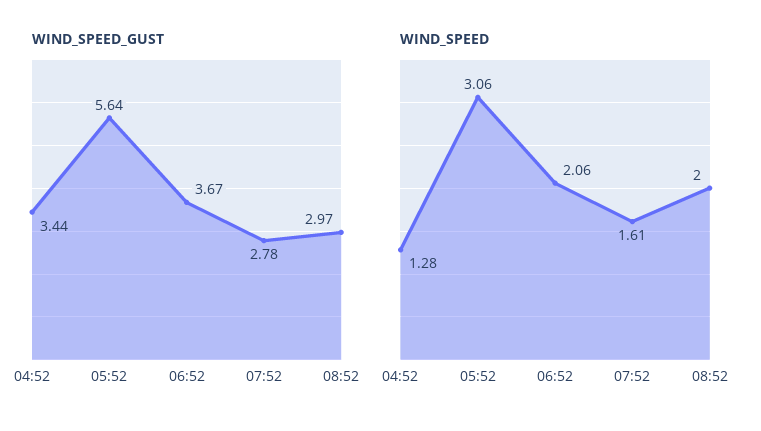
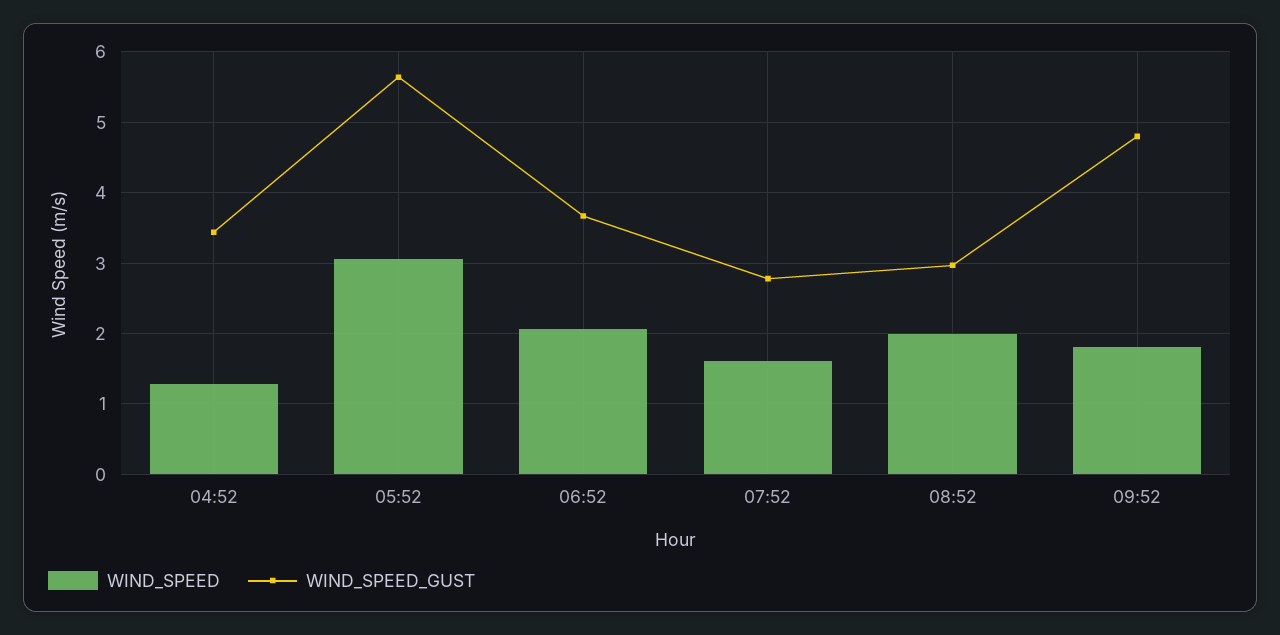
WIND_SPEED, 09:52: none -> 1.8
WIND_SPEED_GUST, 09:52: none -> 4.8

